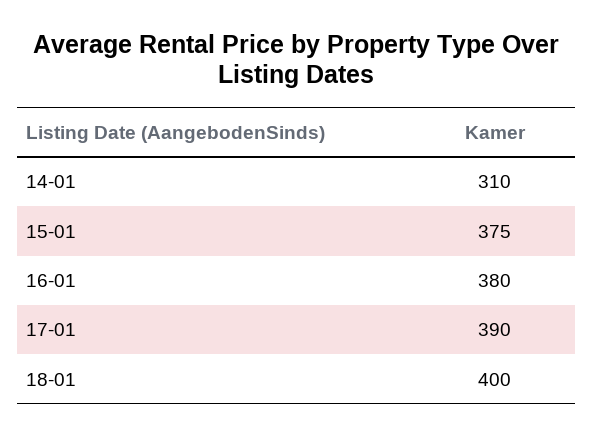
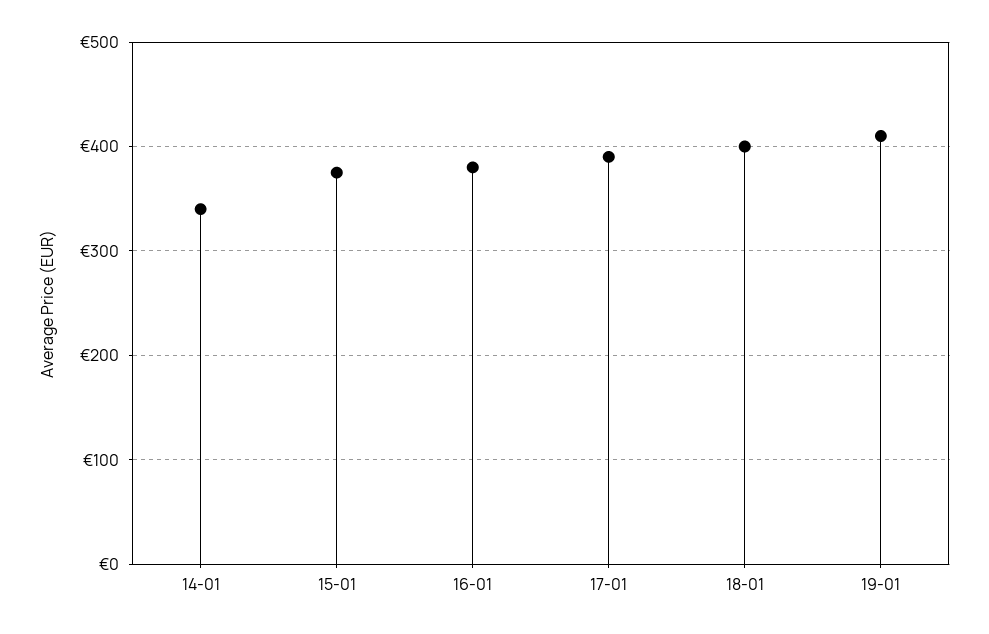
14-01: 310 -> 340
19-01: none -> 410

